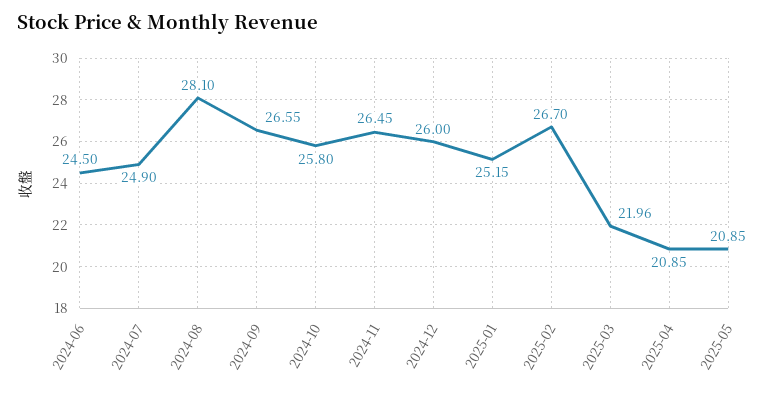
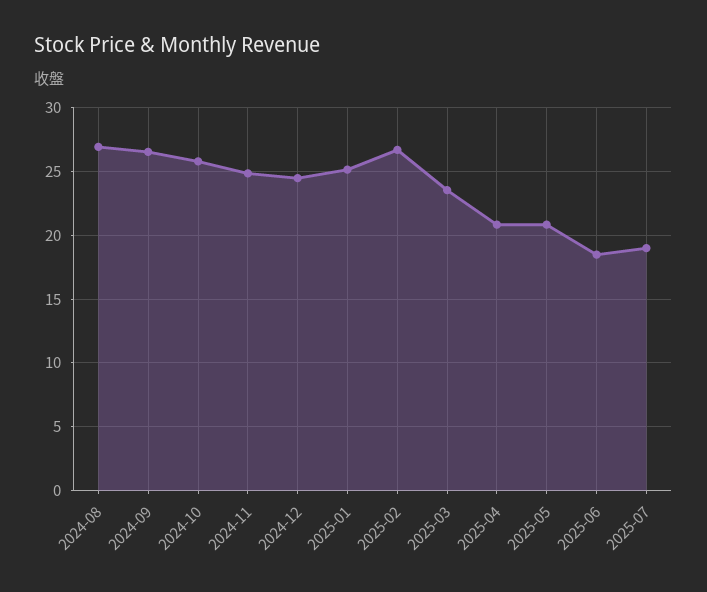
2024-06: 24.5 -> none
2024-07: 24.9 -> none
2024-08: 28.1 -> 27
2024-11: 26.45 -> 25
2024-12: 26 -> 24.5
2025-03: 21.96 -> 23.5
2025-06: none -> 18.5
2025-07: none -> 19

